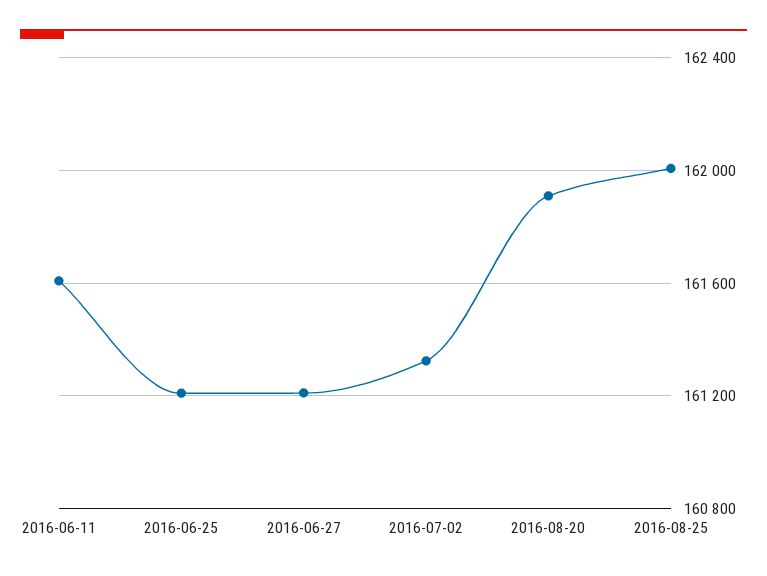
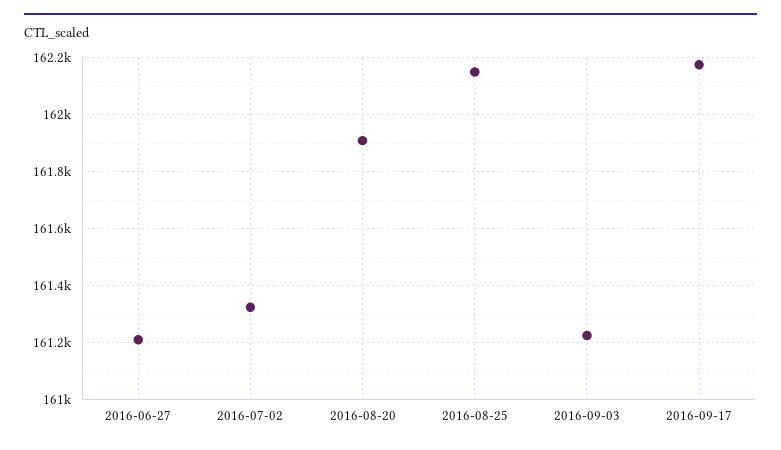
2016-06-11: 161600 -> none
2016-06-25: 161200 -> none
2016-08-25: 162000 -> 162150
2016-09-03: none -> 161225
2016-09-17: none -> 162175

